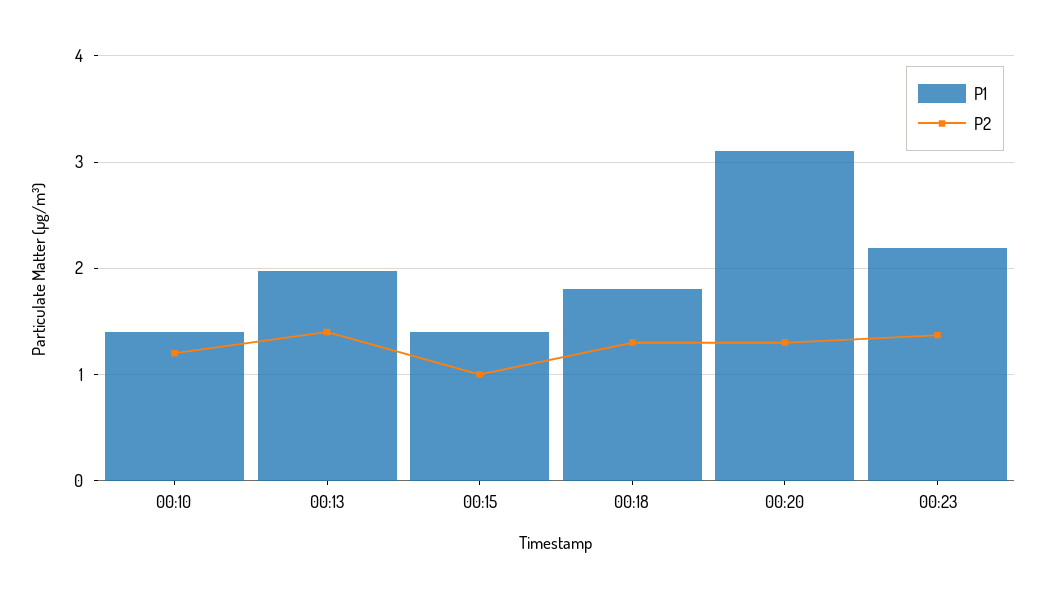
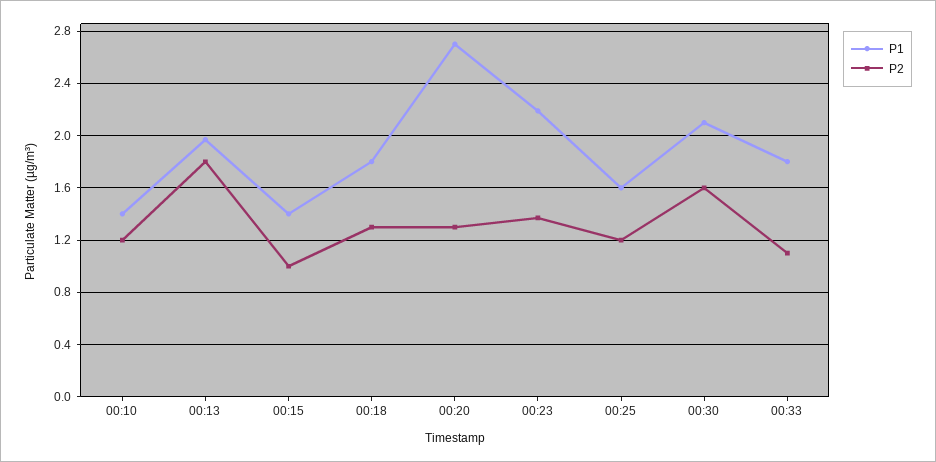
P2, 00:13: 1.4 -> 1.8
P1, 00:20: 3.1 -> 2.7
P1, 00:25: none -> 1.6
P2, 00:25: none -> 1.2
P1, 00:30: none -> 2.1
P2, 00:30: none -> 1.6
P1, 00:33: none -> 1.8
P2, 00:33: none -> 1.1

